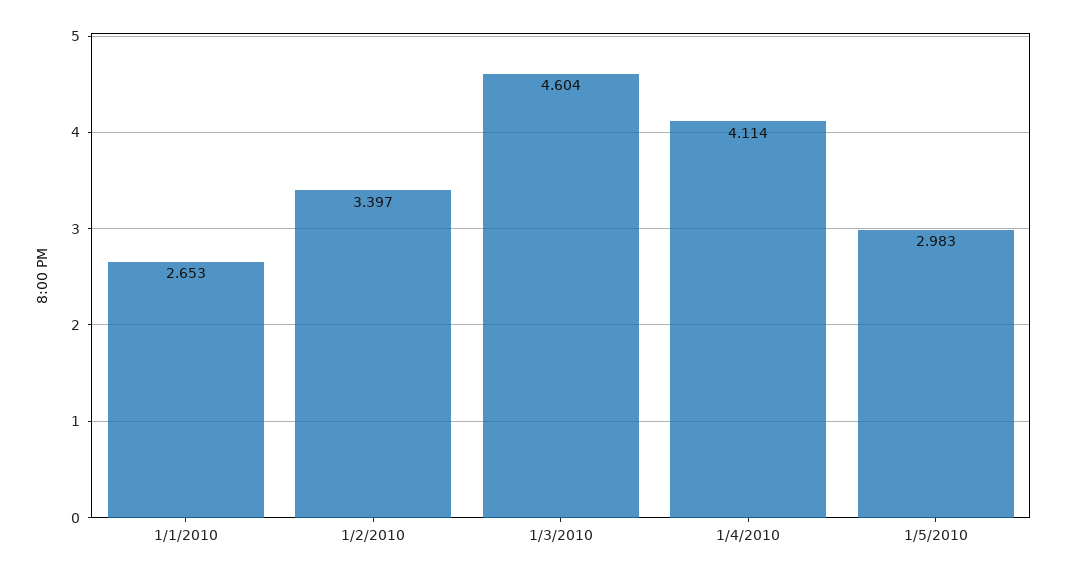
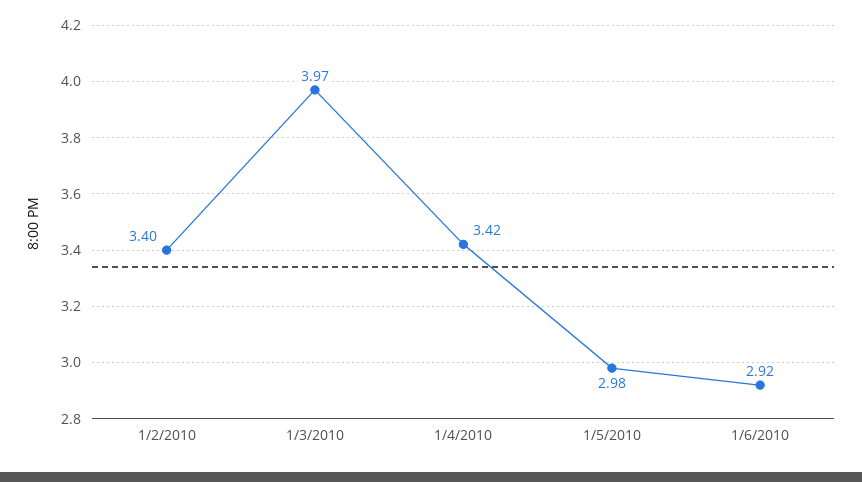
1/1/2010: 2.653 -> none
1/3/2010: 4.604 -> 3.97
1/4/2010: 4.114 -> 3.42
1/6/2010: none -> 2.92

